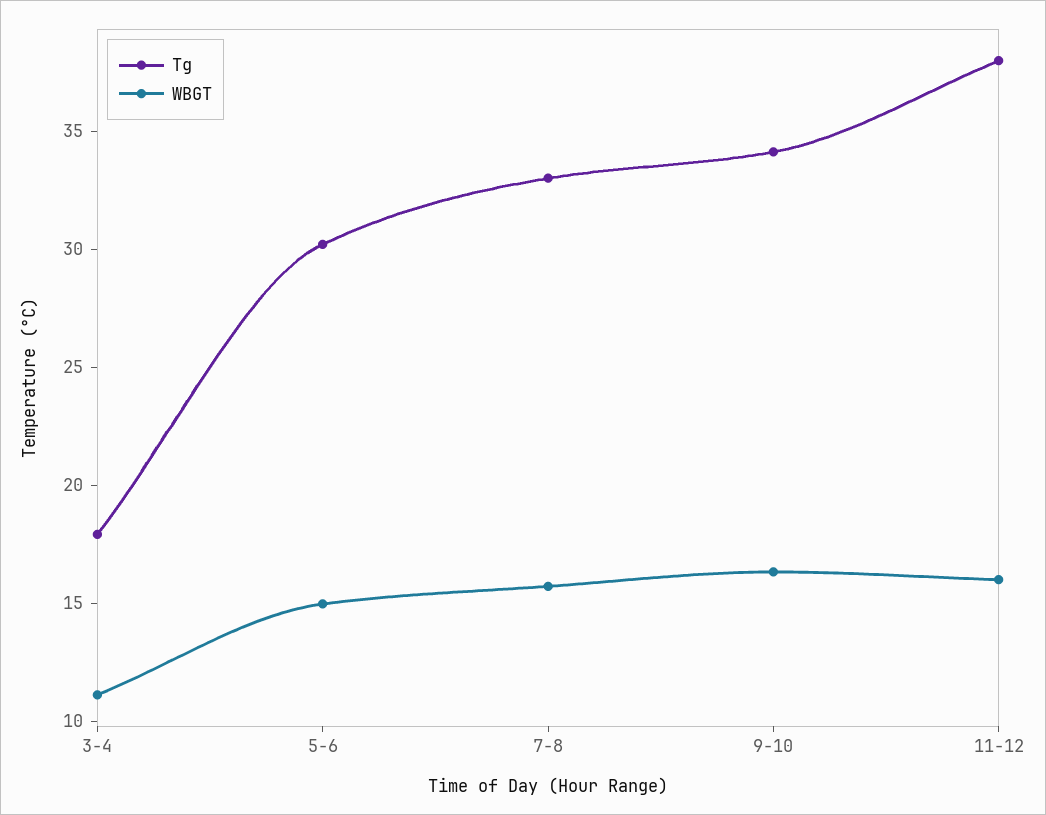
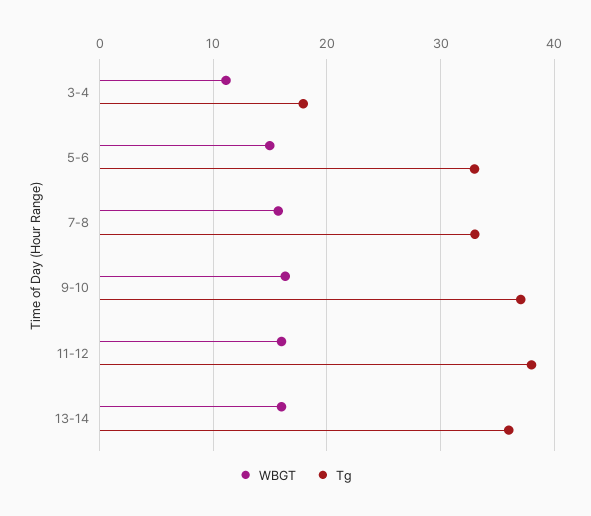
Tg, 5-6: 30 -> 33
Tg, 9-10: 34 -> 37
WBGT, 13-14: none -> 16
Tg, 13-14: none -> 36

